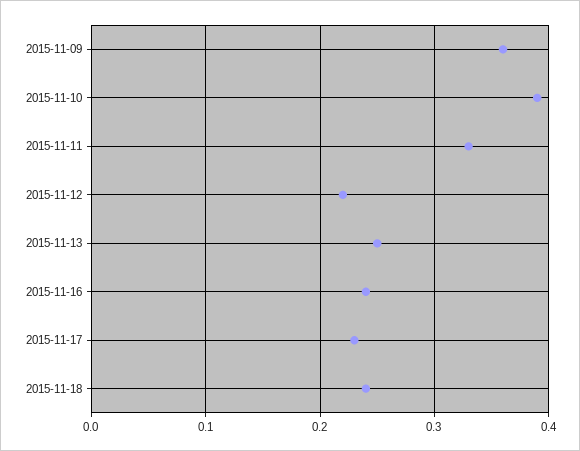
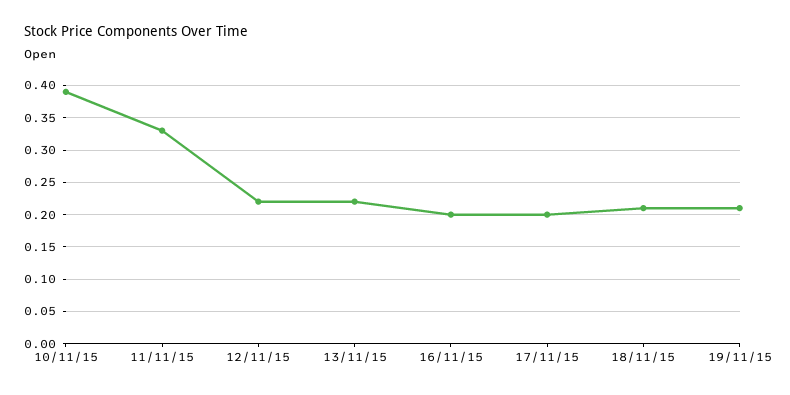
2015-11-09: 0.36 -> none
2015-11-13: 0.25 -> 0.22
2015-11-16: 0.24 -> 0.2
2015-11-17: 0.23 -> 0.2
2015-11-18: 0.24 -> 0.21
19/11/15: none -> 0.21

